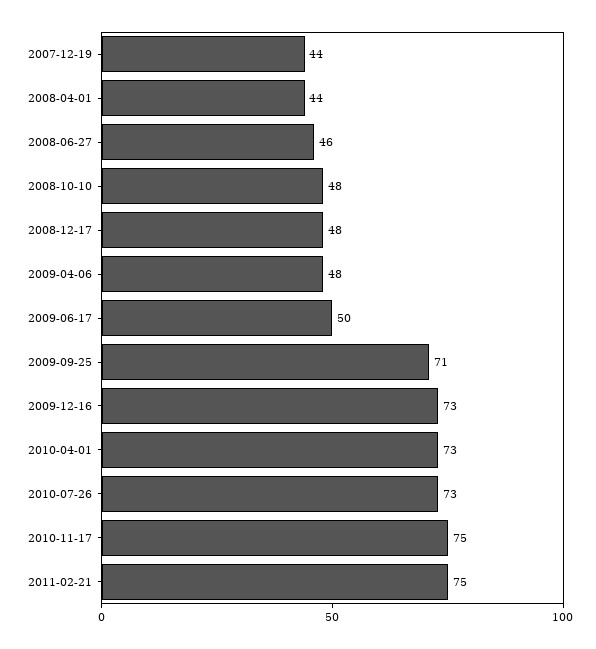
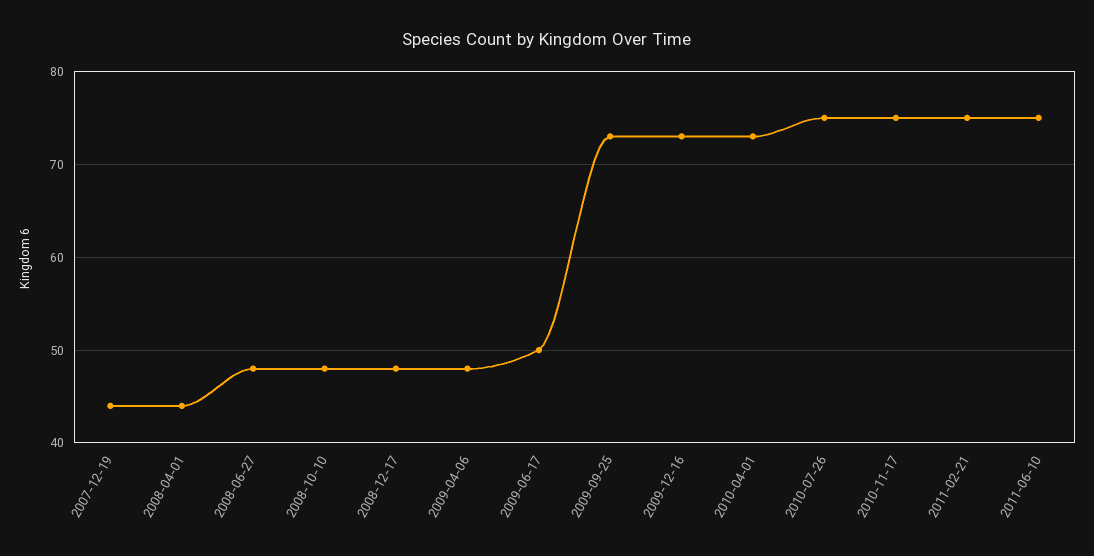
2008-06-27: 46 -> 48
2009-09-25: 71 -> 73
2010-07-26: 73 -> 75
2011-06-10: none -> 75

